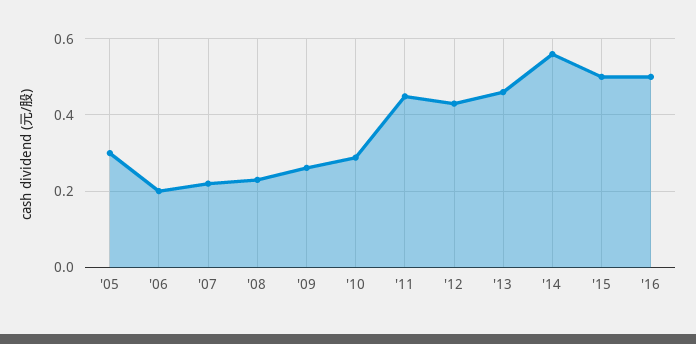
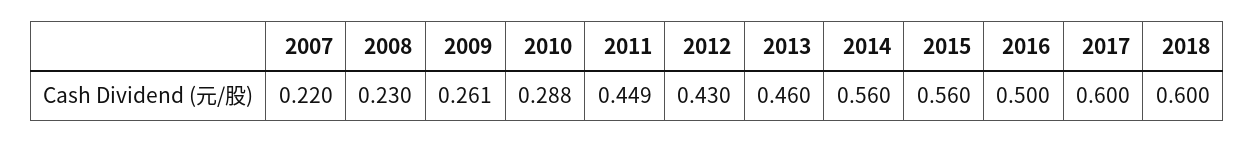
'05: 0.3 -> none
'06: 0.2 -> none
'15: 0.5 -> 0.56
2017: none -> 0.6
2018: none -> 0.6

